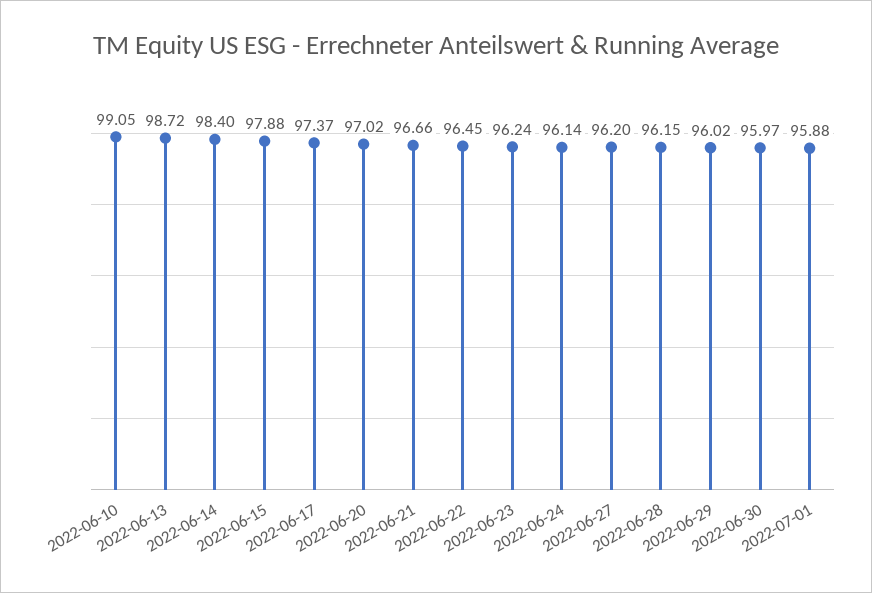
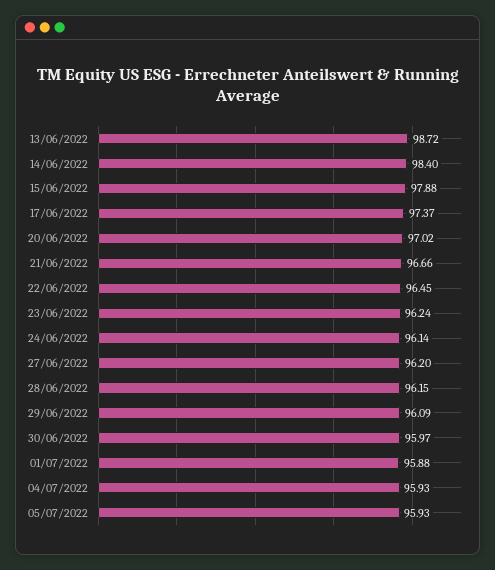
2022-06-10: 99.05 -> none
2022-06-29: 96.02 -> 96.09
04/07/2022: none -> 95.93
05/07/2022: none -> 95.93

